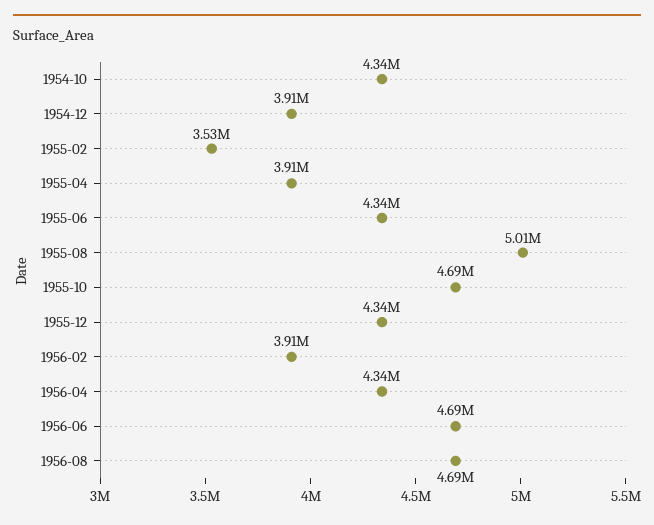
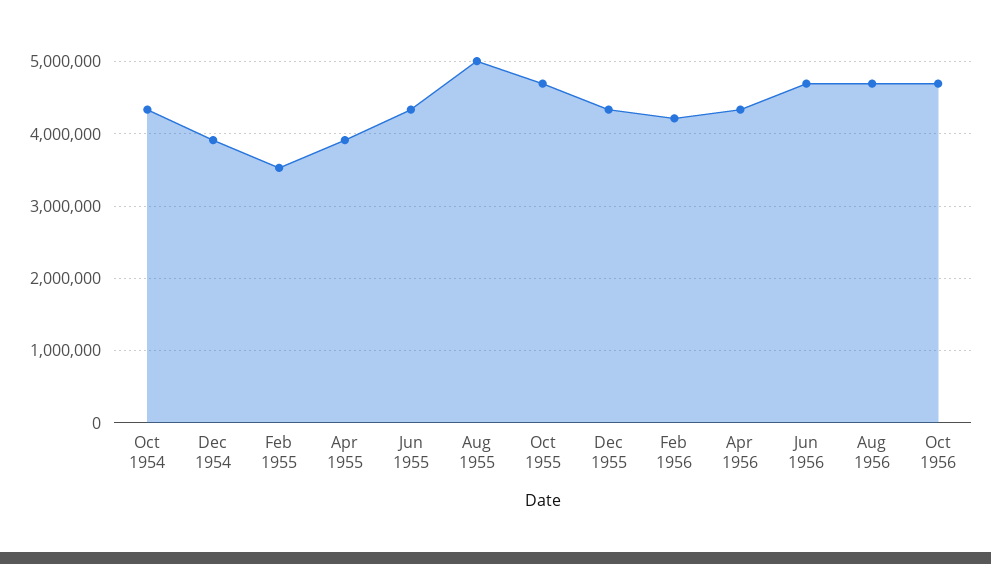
1956-02: 3910000 -> 4200000
Oct 1956: none -> 4700000

